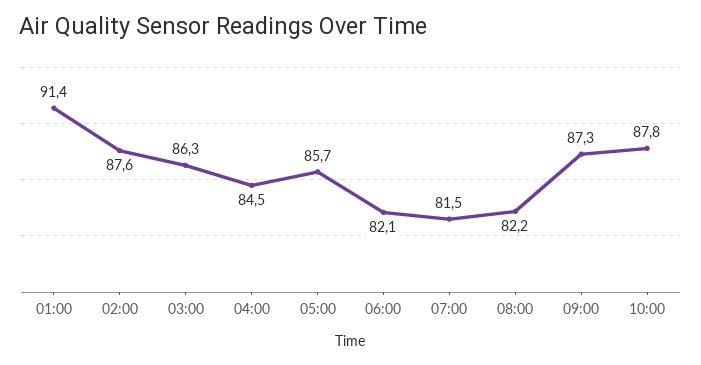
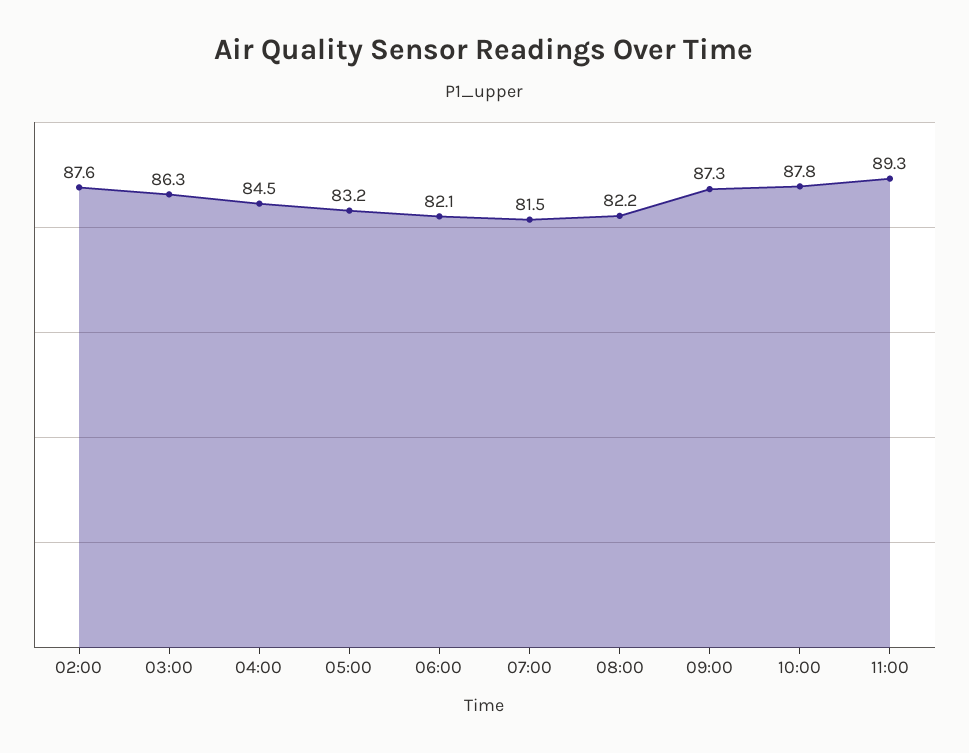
01:00: 91.4 -> none
05:00: 85.7 -> 83.2
11:00: none -> 89.3

